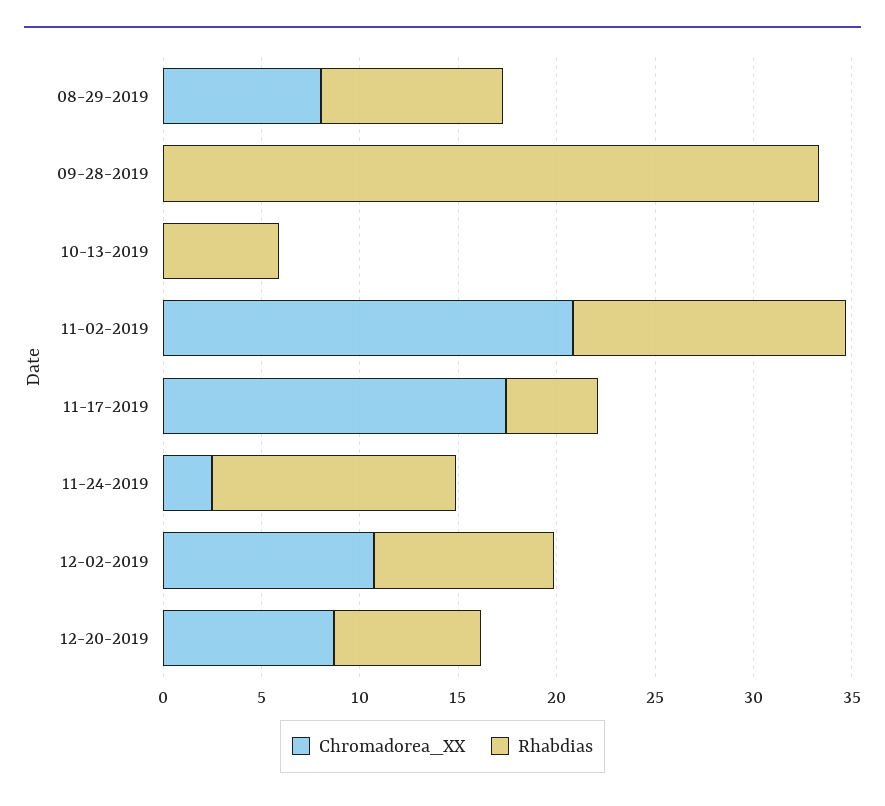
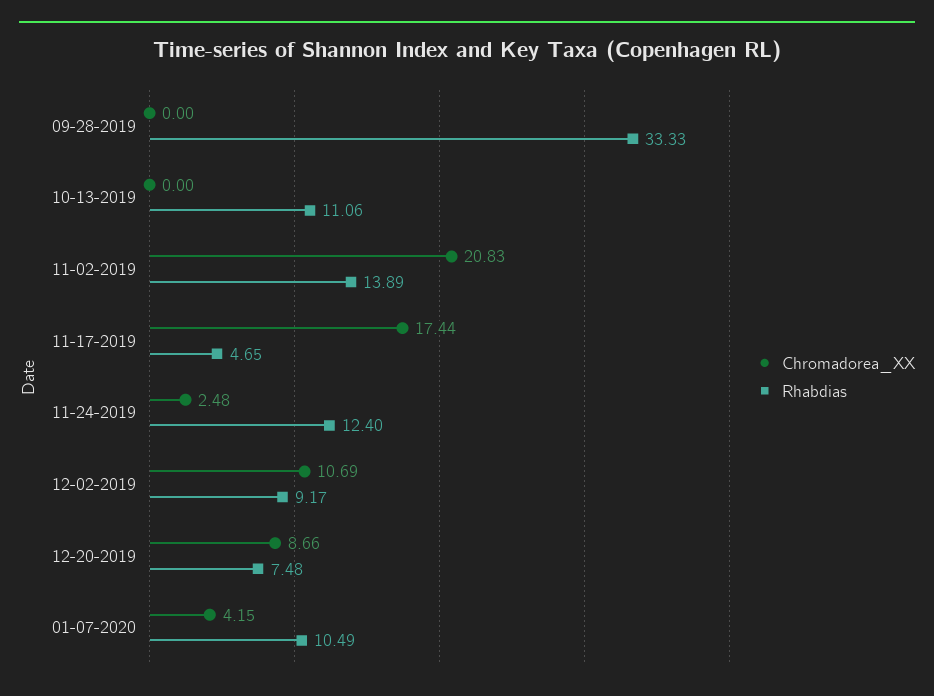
Chromadorea_XX, 08-29-2019: 8 -> none
Rhabdias, 08-29-2019: 9 -> none
Rhabdias, 10-13-2019: 6 -> 11.06
Chromadorea_XX, 01-07-2020: none -> 4.15
Rhabdias, 01-07-2020: none -> 10.49

